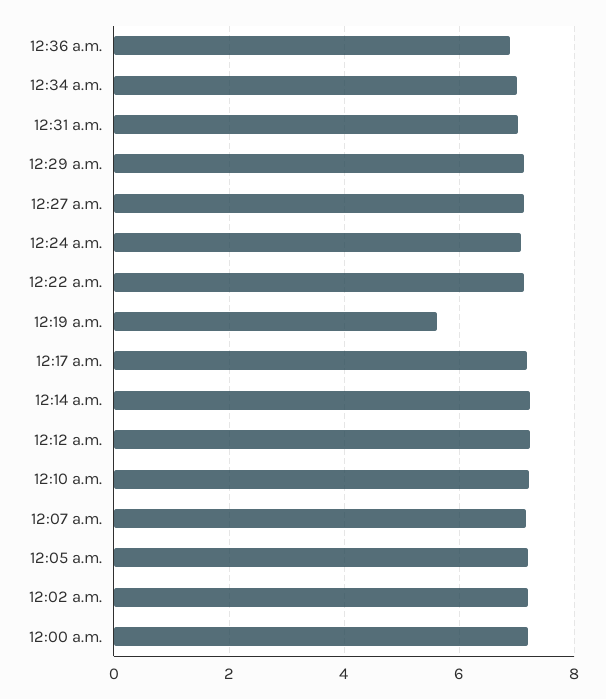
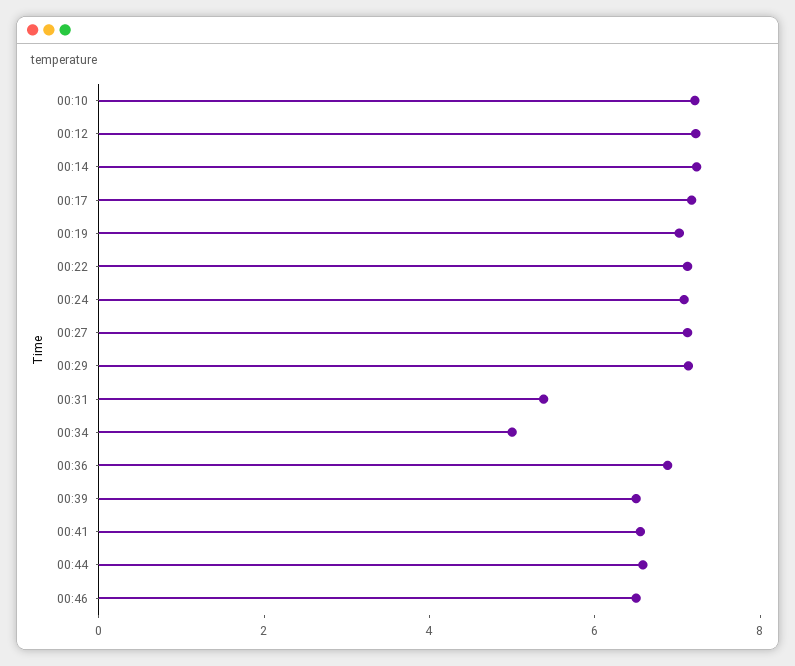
12:34 a.m.: 7 -> 5
12:31 a.m.: 7 -> 5.5
12:19 a.m.: 5.6 -> 7
12:07 a.m.: 7.2 -> none
12:05 a.m.: 7.2 -> none
12:02 a.m.: 7.2 -> none
12:00 a.m.: 7.2 -> none
00:39: none -> 6.5
00:41: none -> 6.5
00:44: none -> 6.5
00:46: none -> 6.5

